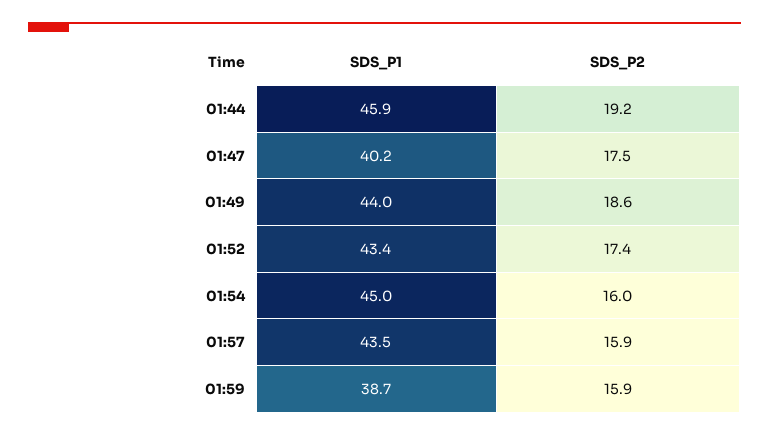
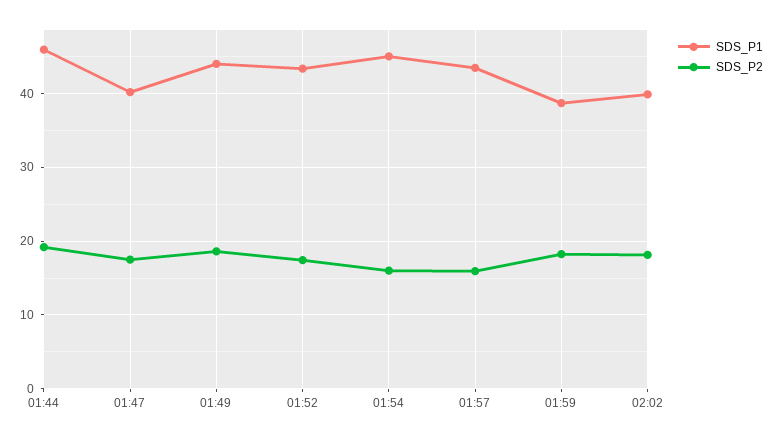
SDS_P2, 01:59: 15.9 -> 18
SDS_P1, 02:02: none -> 40
SDS_P2, 02:02: none -> 18

